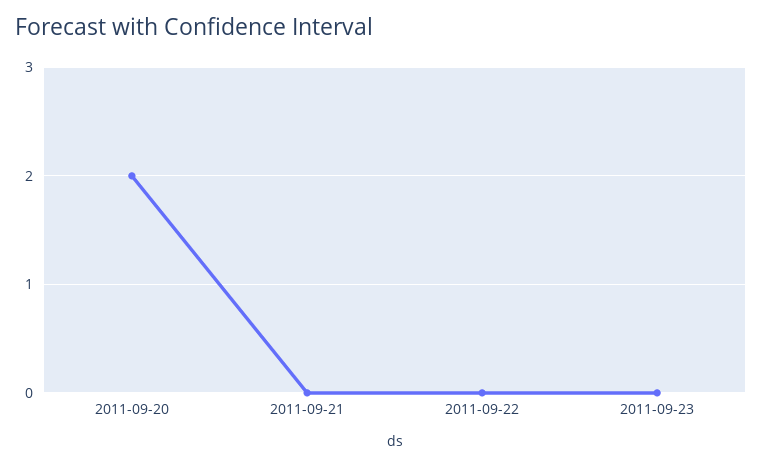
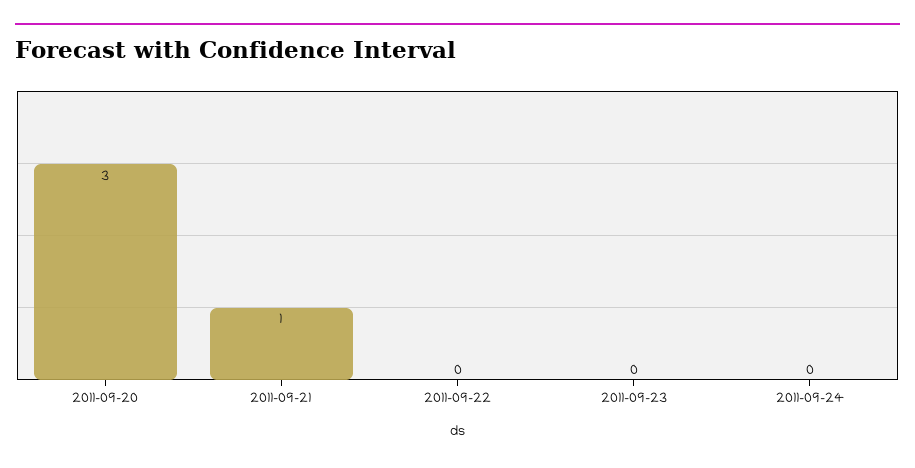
2011-09-20: 2 -> 3
2011-09-21: 0 -> 1
2011-09-24: none -> 0

